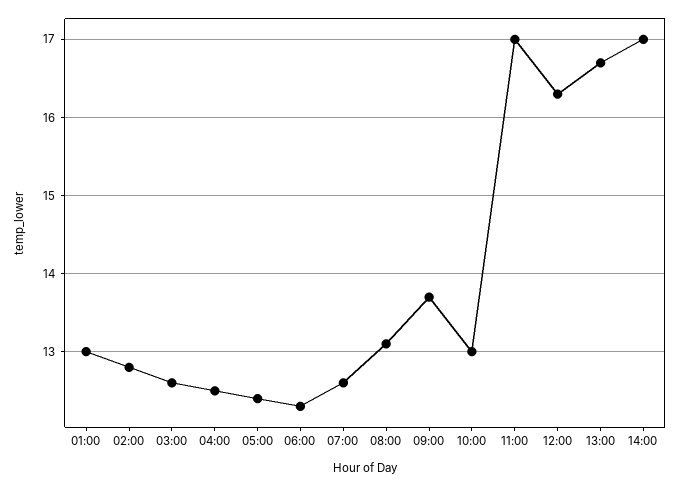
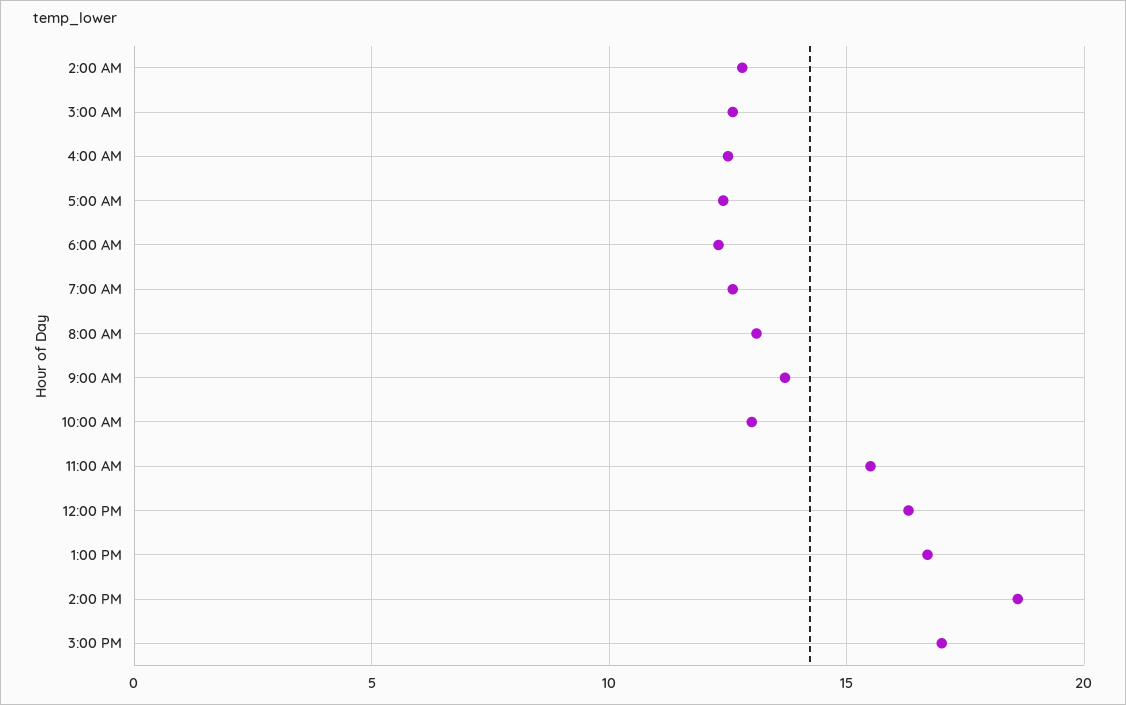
01:00: 13 -> none
11:00: 17 -> 15.5
14:00: 17 -> 18.5
3:00 PM: none -> 17

